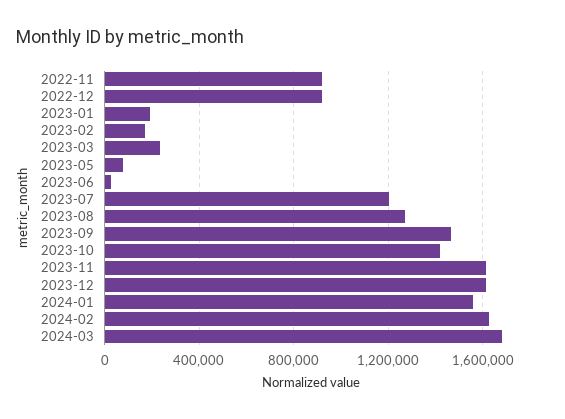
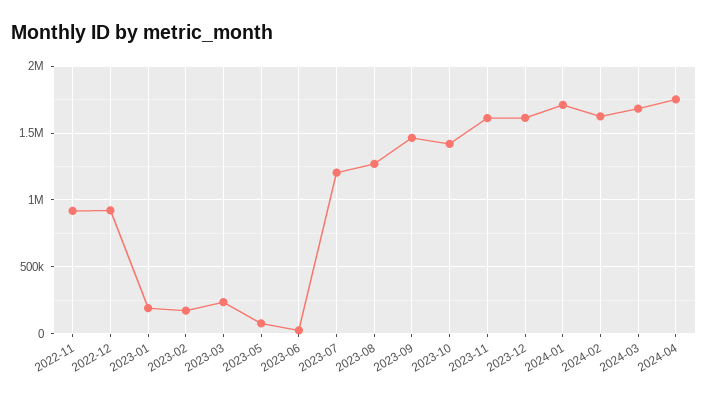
2024-01: 1550000 -> 1700000
2024-04: none -> 1750000

